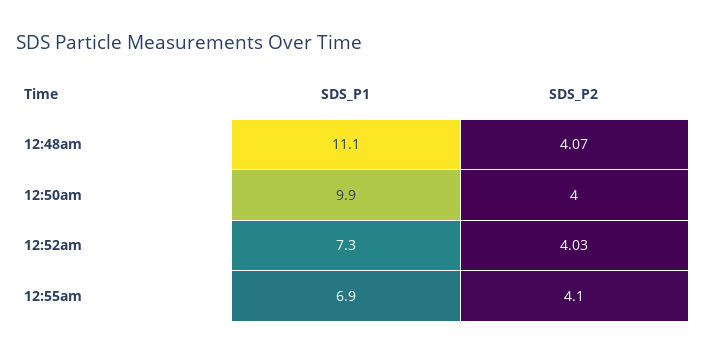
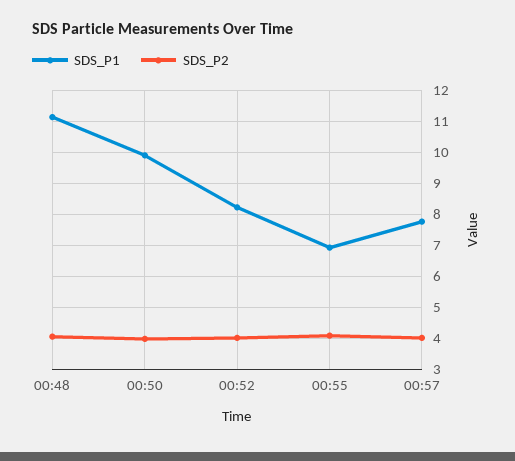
SDS_P1, 12:52am: 7.3 -> 8.2
SDS_P1, 00:57: none -> 7.8
SDS_P2, 00:57: none -> 4

